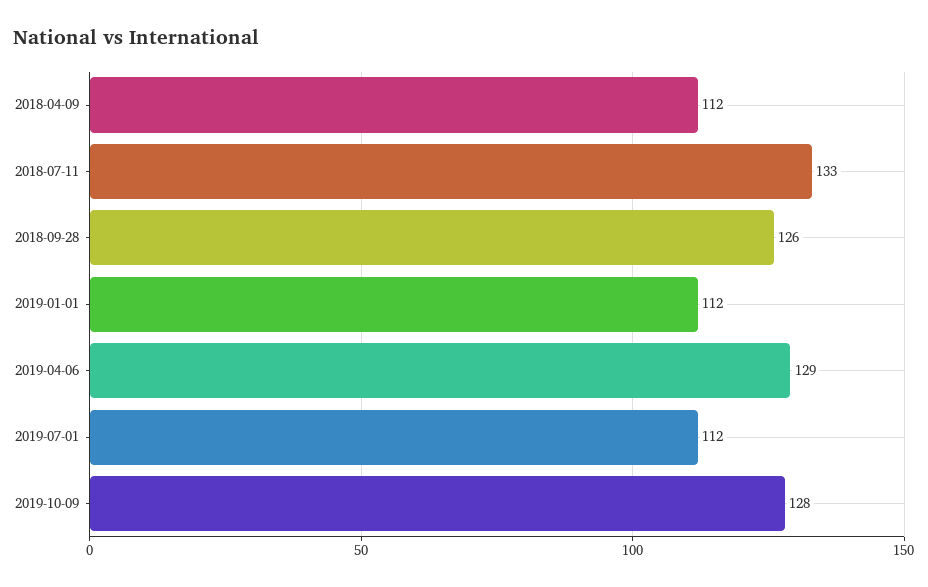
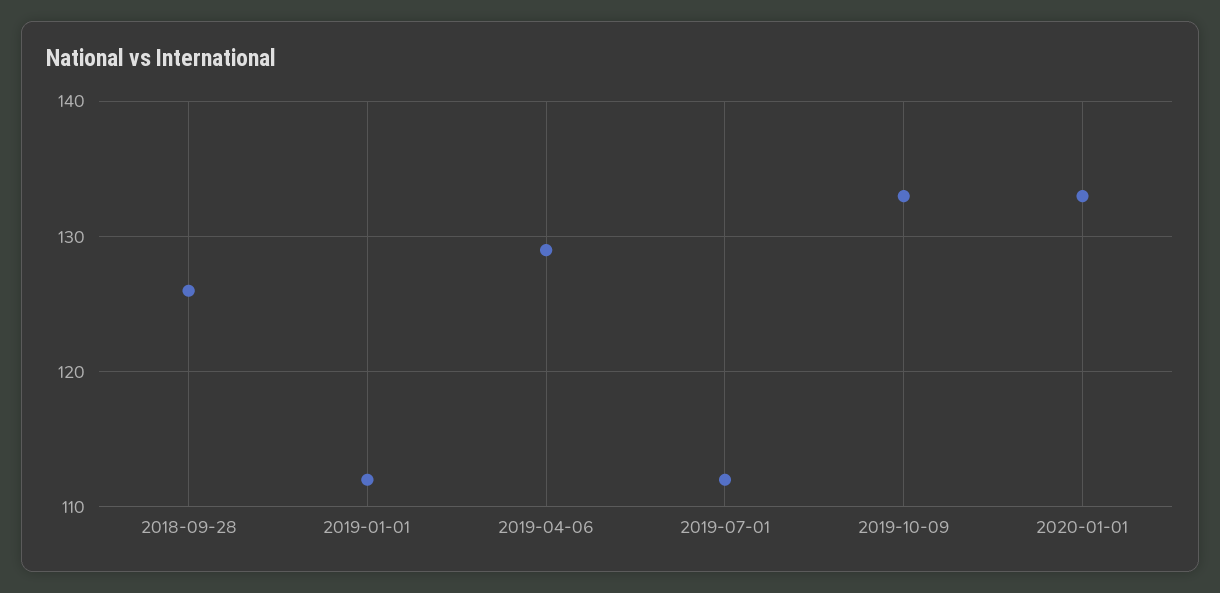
2018-04-09: 112 -> none
2018-07-11: 133 -> none
2019-10-09: 128 -> 133
2020-01-01: none -> 133

